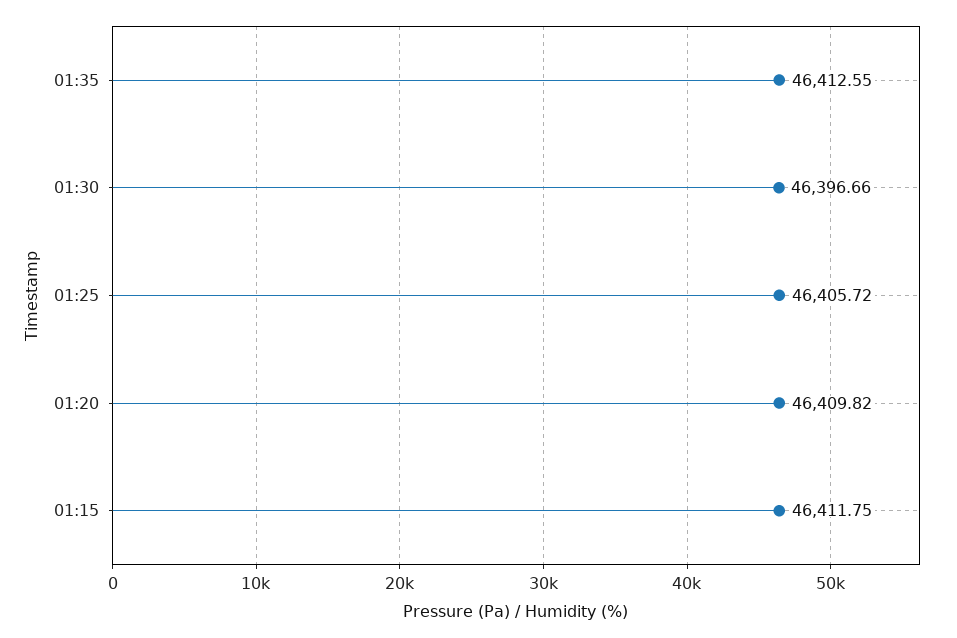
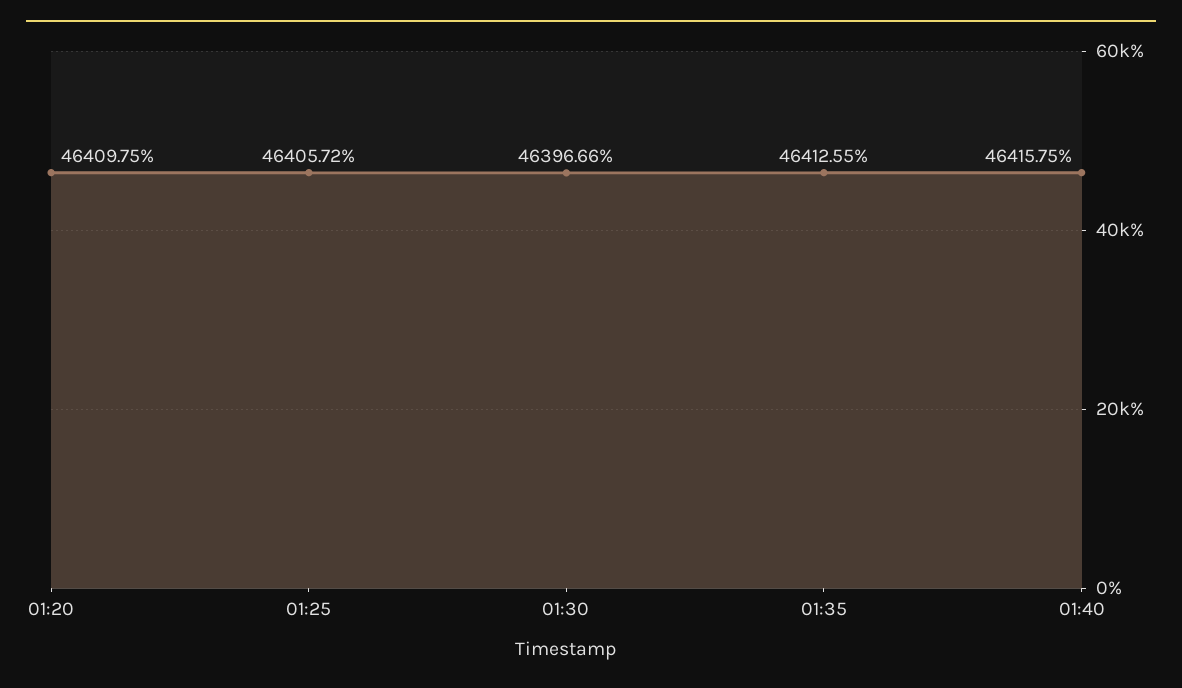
01:20: 46409.82 -> 46409.75
01:15: 46411.75 -> none
01:40: none -> 46415.75

